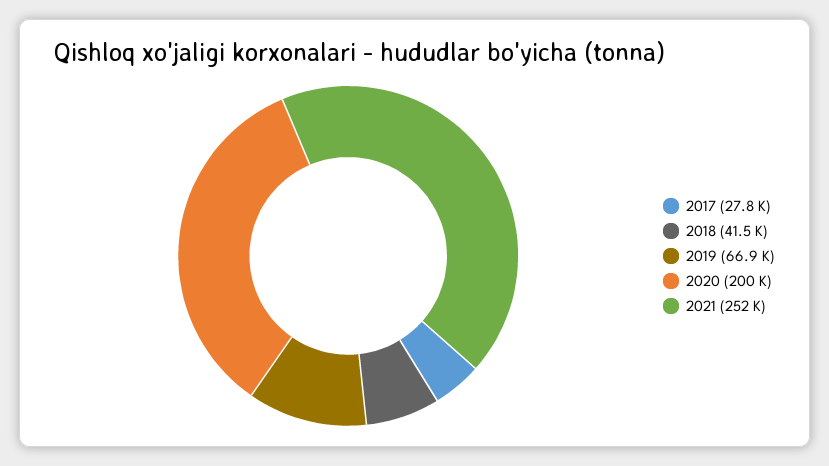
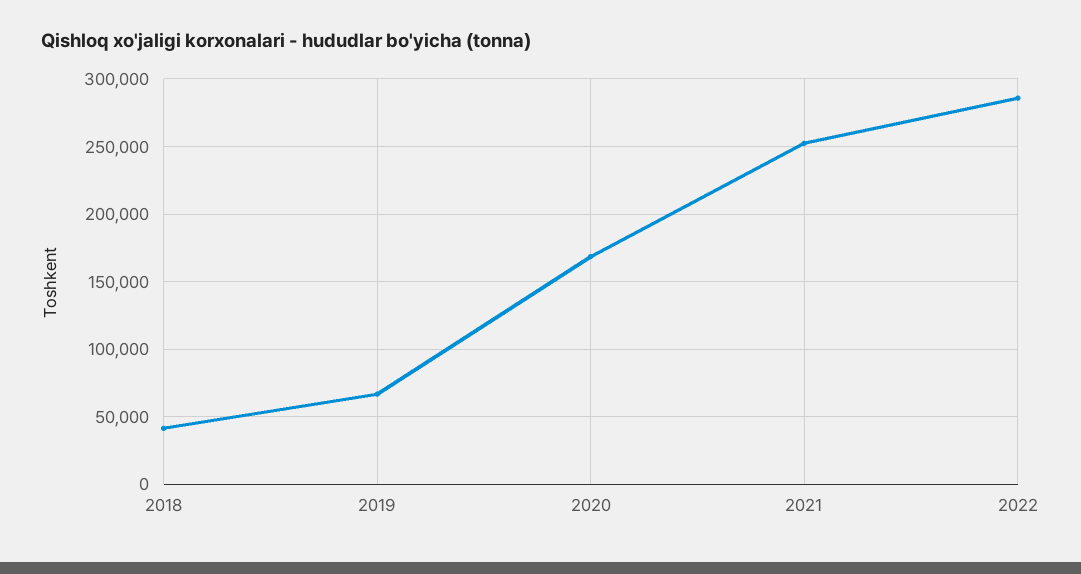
2017: 27800 -> none
2020: 200000 -> 170000
2022: none -> 285000

